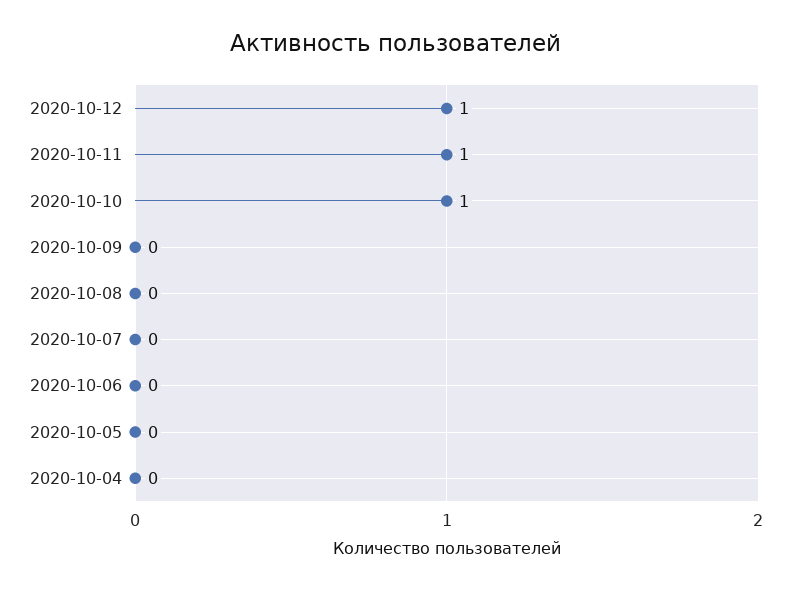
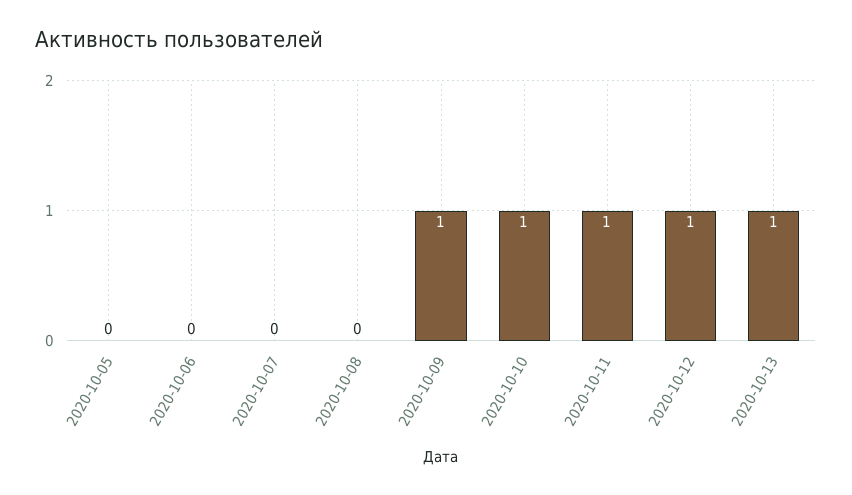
2020-10-09: 0 -> 1
2020-10-04: 0 -> none
2020-10-13: none -> 1

